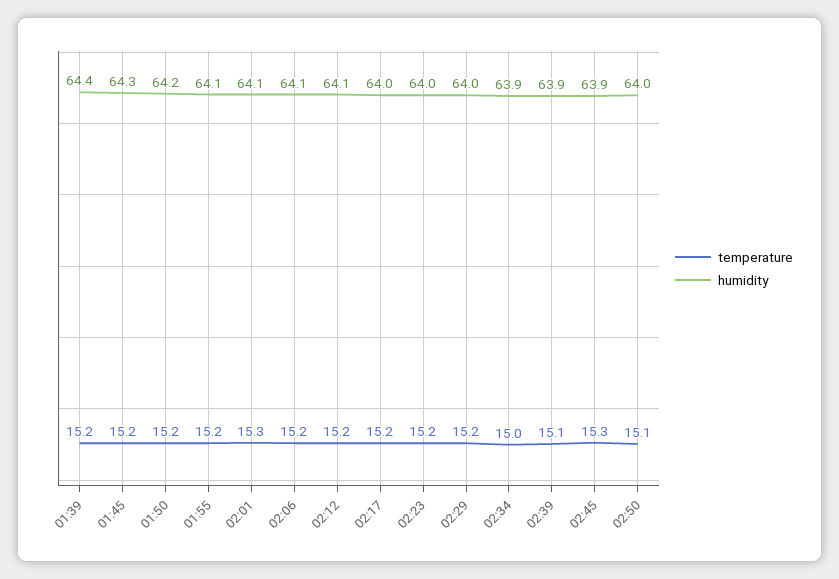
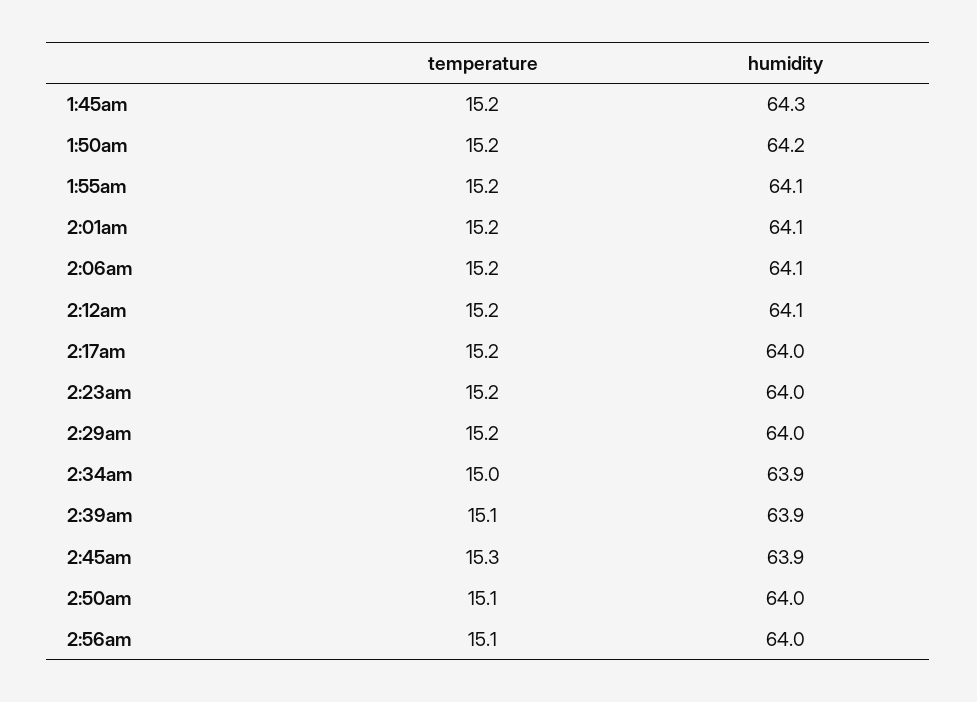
temperature, 01:39: 15.2 -> none
humidity, 01:39: 64.4 -> none
temperature, 02:01: 15.3 -> 15.2
temperature, 2:56am: none -> 15.1
humidity, 2:56am: none -> 64

